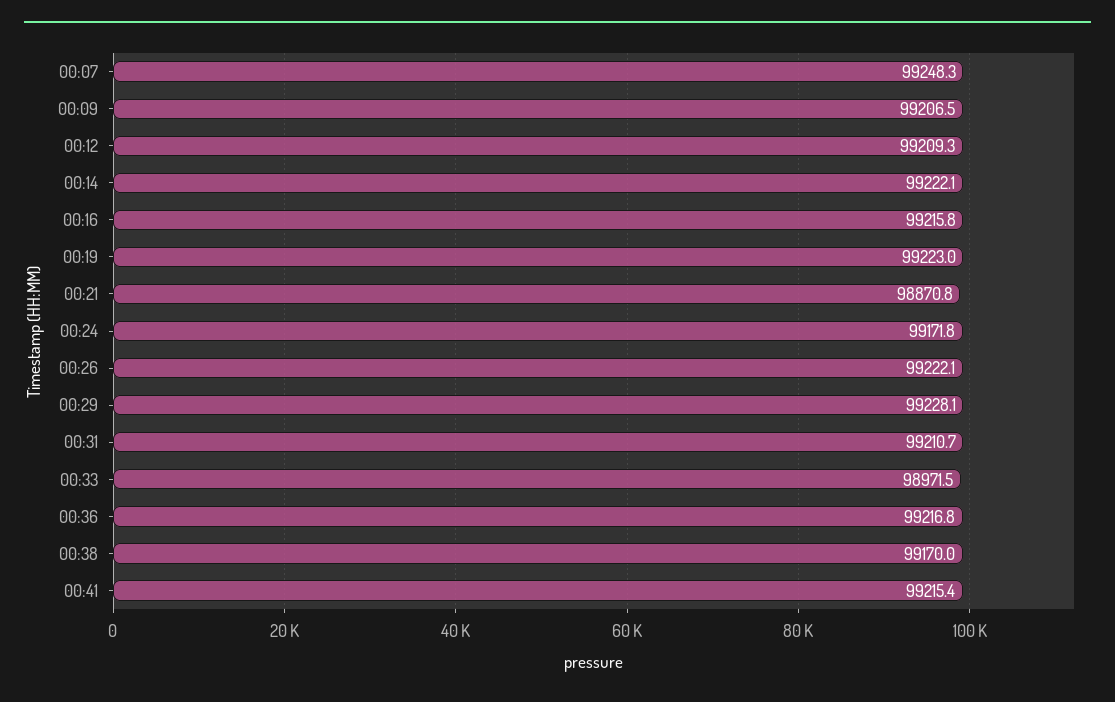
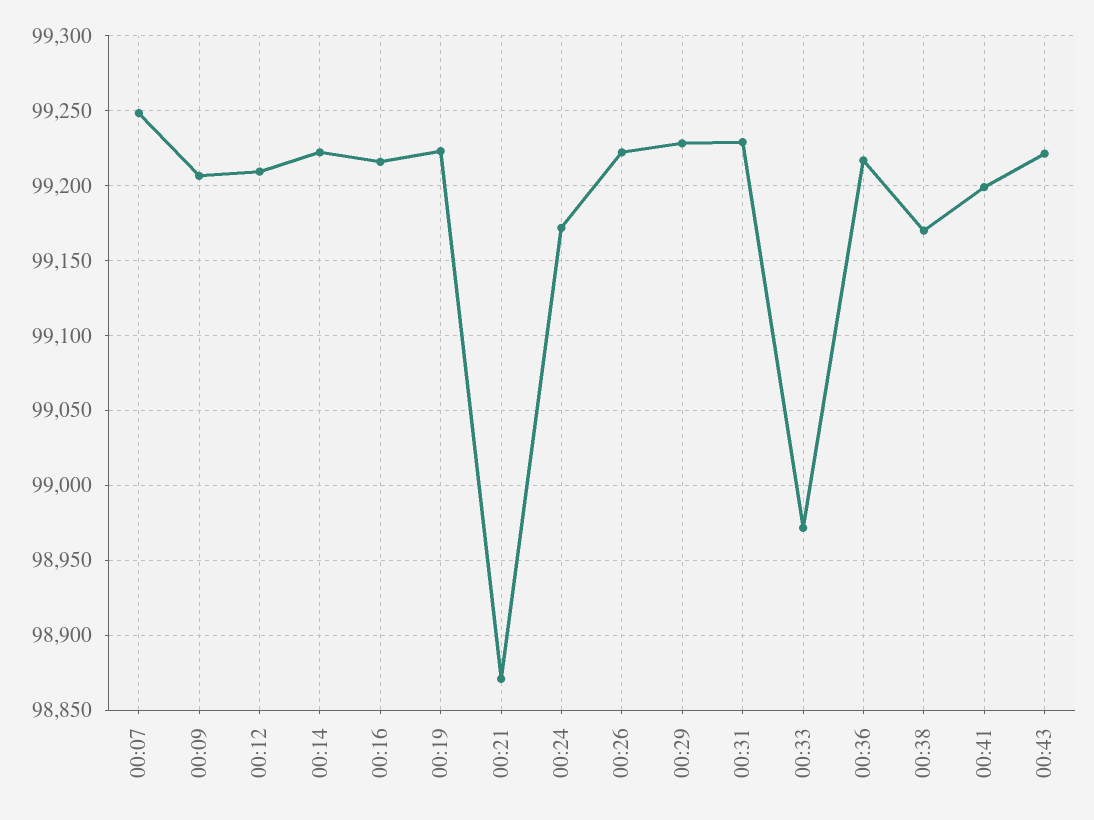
00:31: 99210.7 -> 99230
00:41: 99215.4 -> 99200
00:43: none -> 99220

